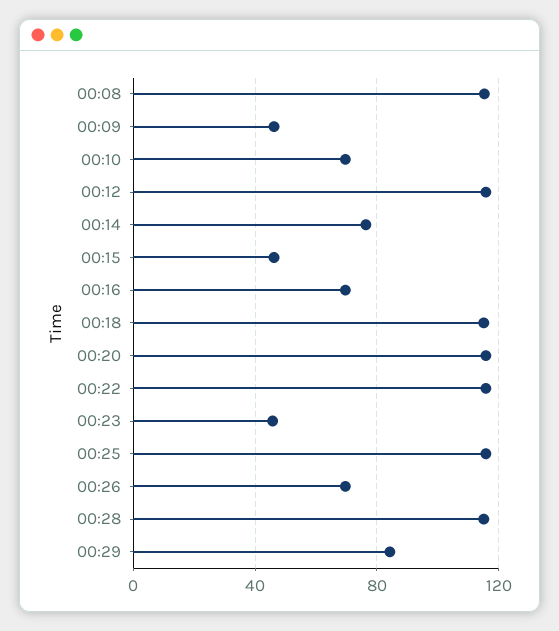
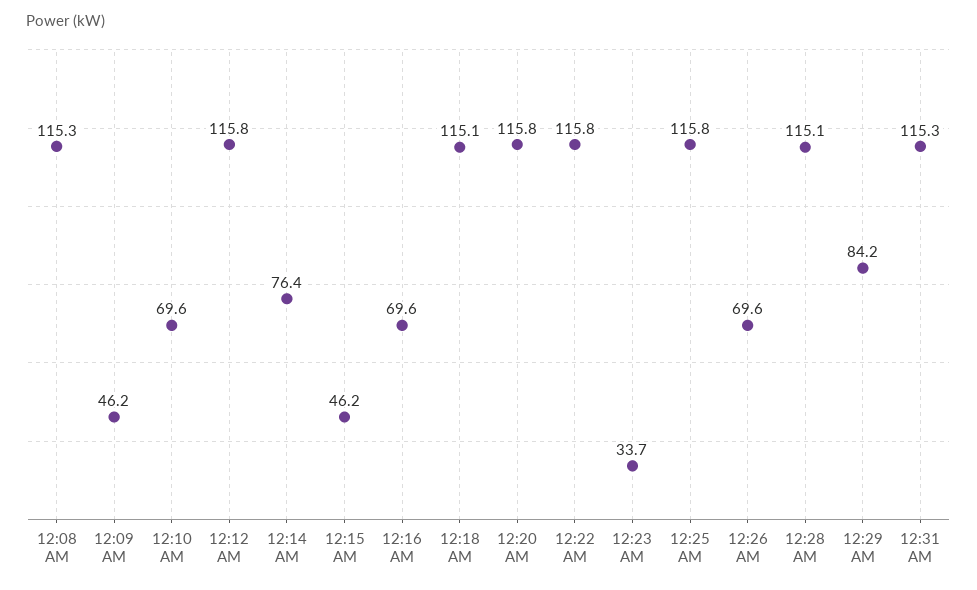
00:23: 45 -> 33.7
12:31 AM: none -> 115.3

